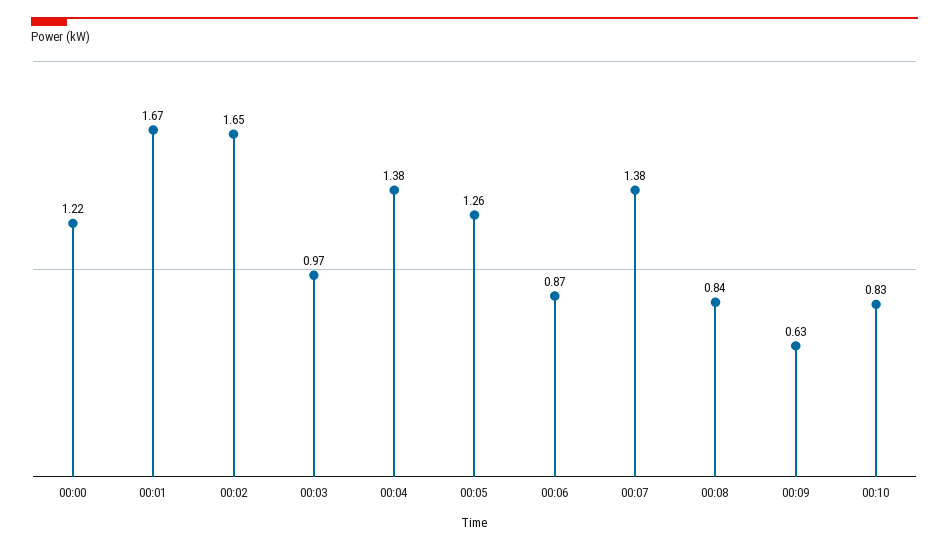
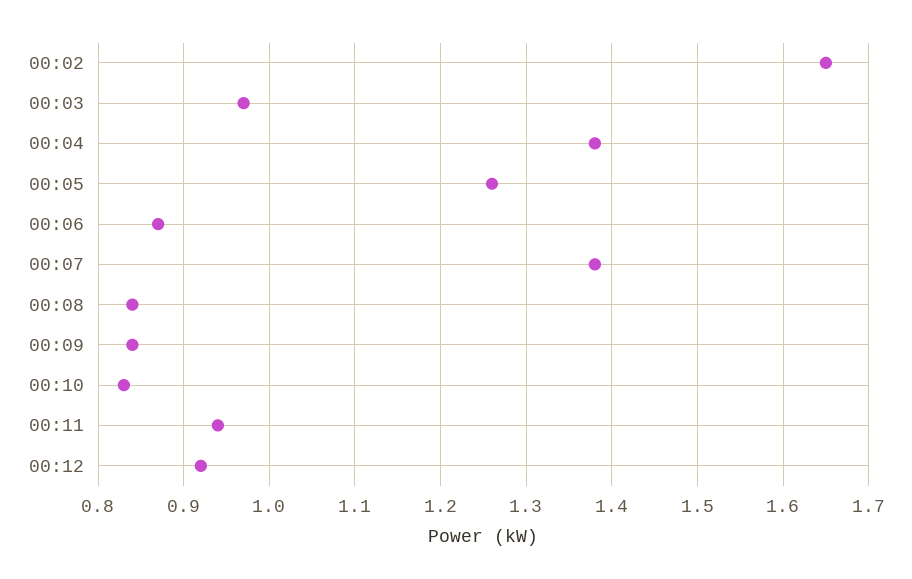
00:00: 1.22 -> none
00:01: 1.67 -> none
00:09: 0.63 -> 0.84
00:11: none -> 0.94
00:12: none -> 0.92

